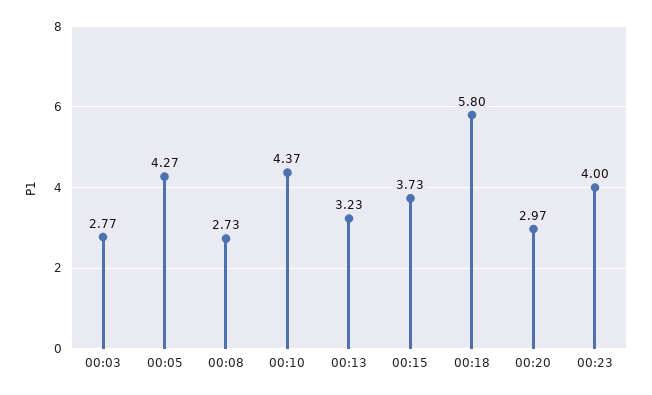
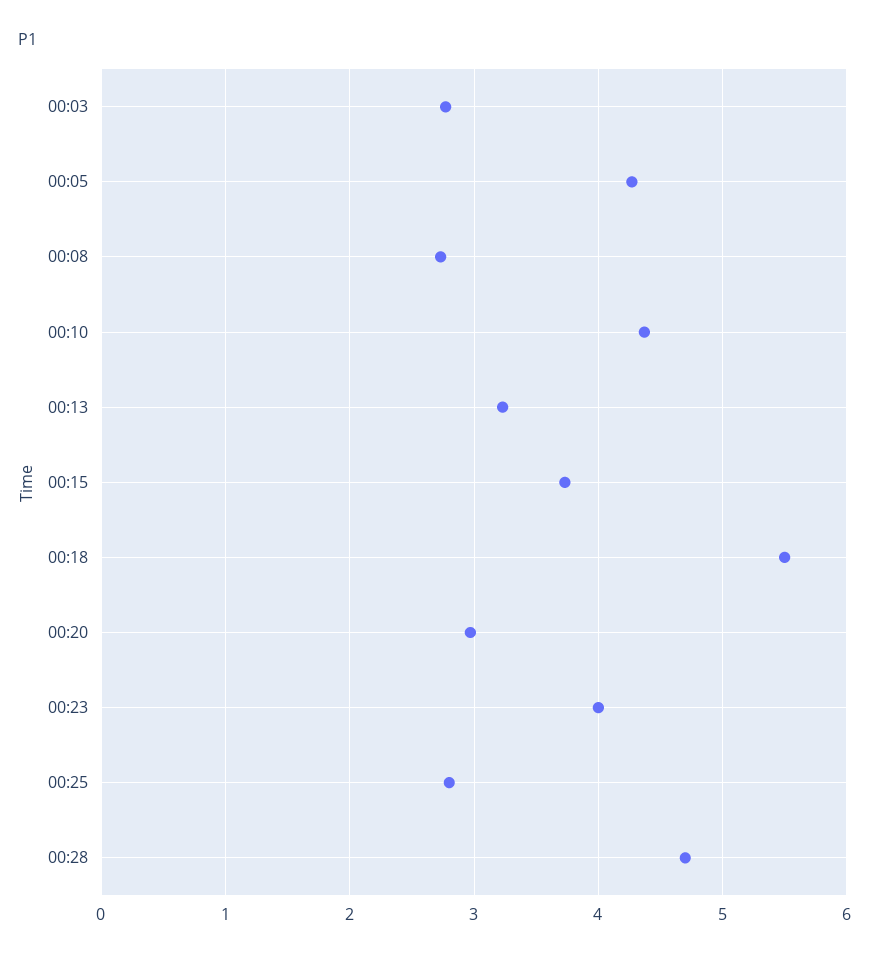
00:18: 5.8 -> 5.5
00:25: none -> 2.8
00:28: none -> 4.7

